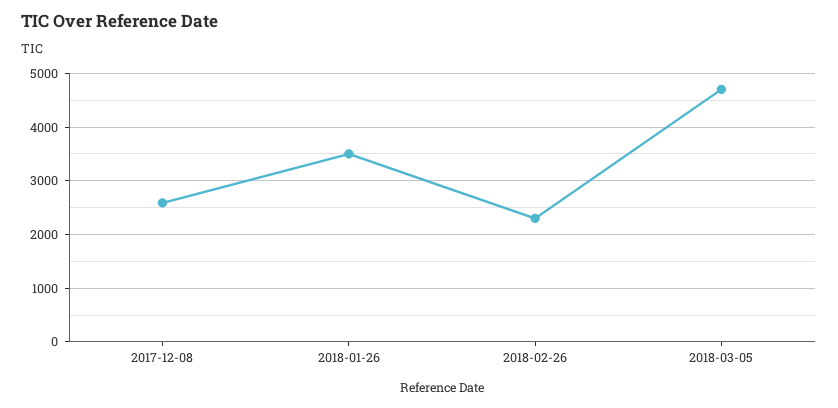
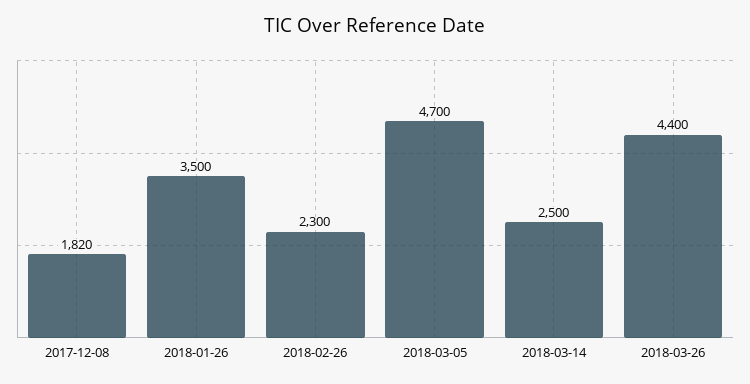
2017-12-08: 2600 -> 1820
2018-03-14: none -> 2500
2018-03-26: none -> 4400

